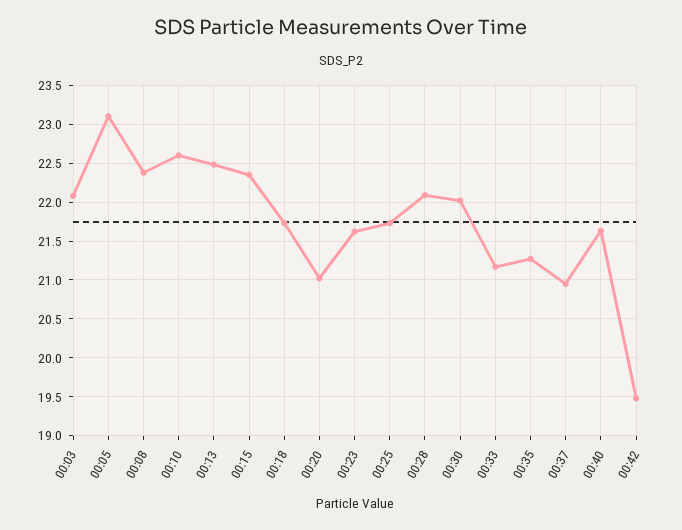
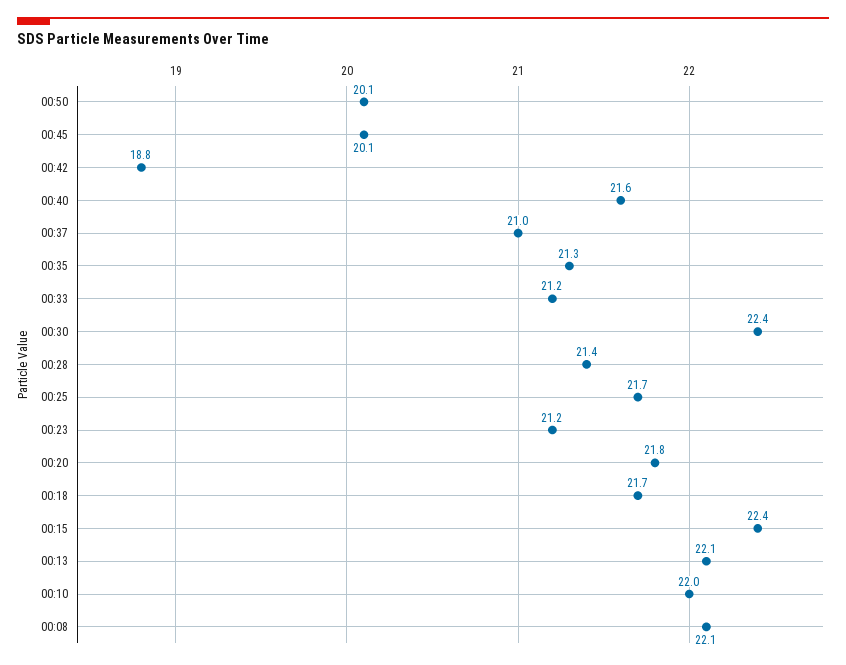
00:03: 22.1 -> none
00:05: 23.1 -> none
00:08: 22.4 -> 22.1
00:10: 22.6 -> 22
00:13: 22.5 -> 22.1
00:20: 21 -> 21.8
00:23: 21.6 -> 21.2
00:28: 22.1 -> 21.4
00:30: 22 -> 22.4
00:42: 19.5 -> 18.8
00:50: none -> 20.1
00:45: none -> 20.1

